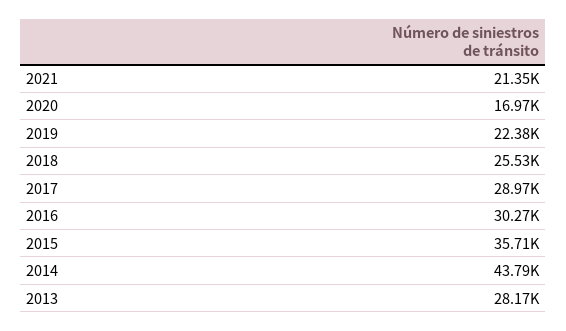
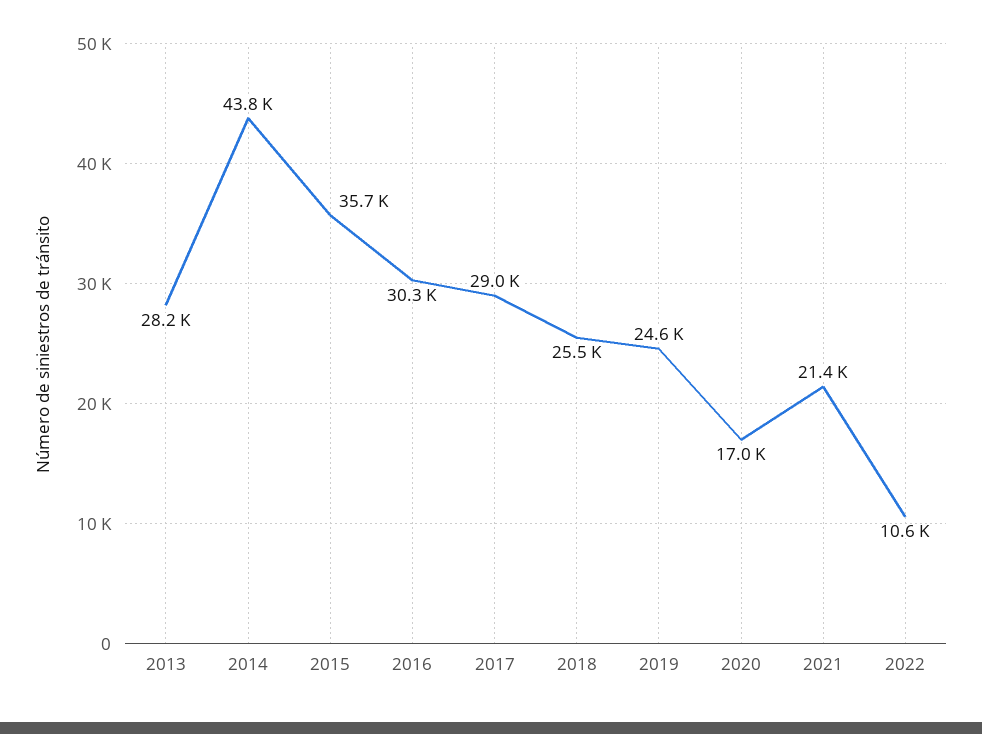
2019: 22380 -> 24600
2022: none -> 10600

